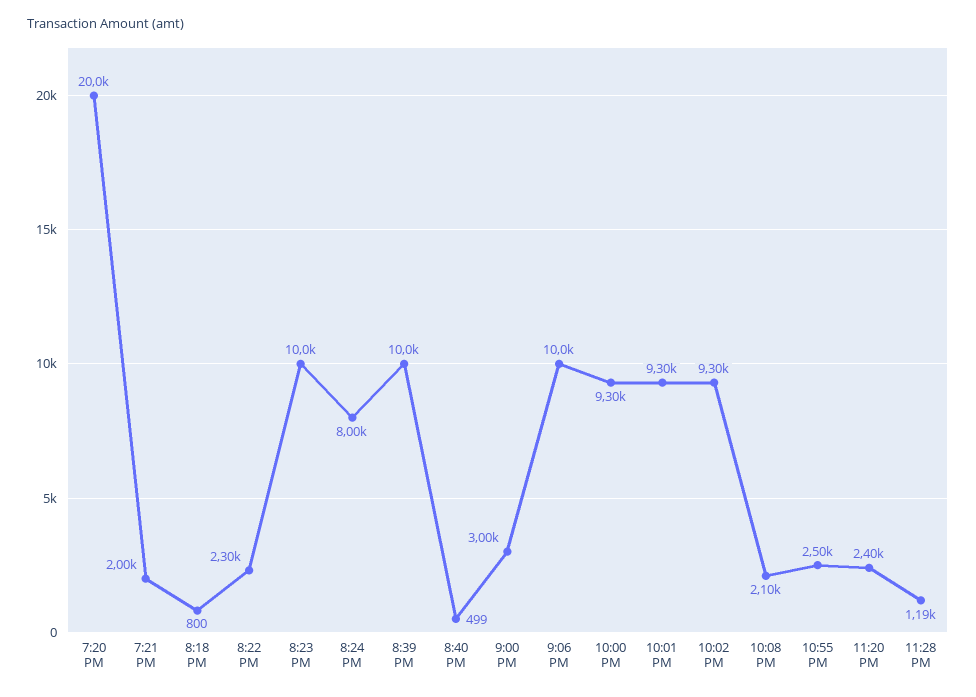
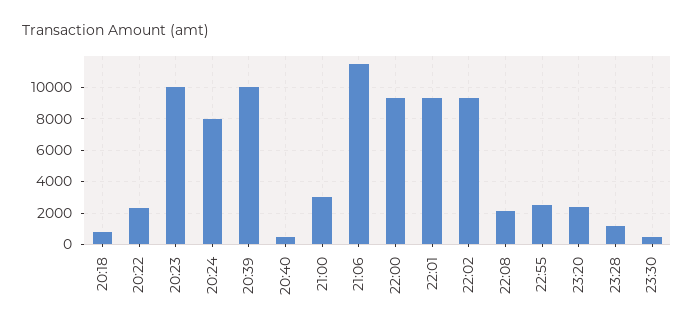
7:20 PM: 20000 -> none
7:21 PM: 2000 -> none
9:06 PM: 10000 -> 11500
23:30: none -> 500

